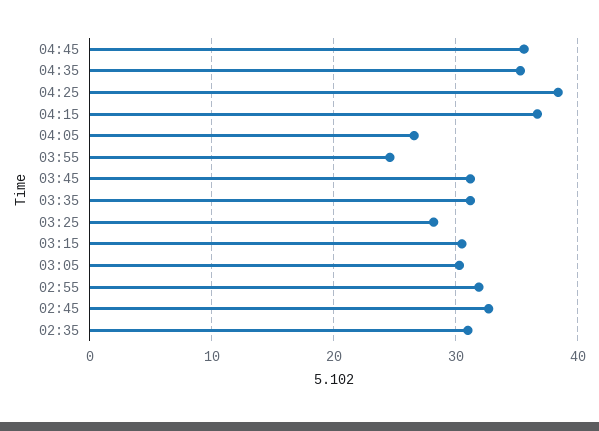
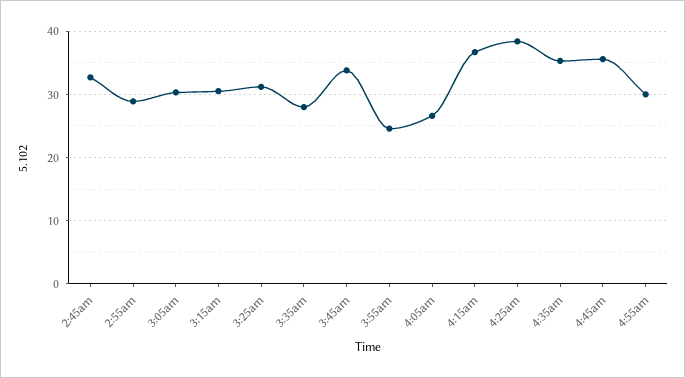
03:45: 31 -> 34
03:35: 31 -> 28
03:25: 28 -> 31
02:55: 32 -> 29
02:35: 31 -> none
4:55am: none -> 30

